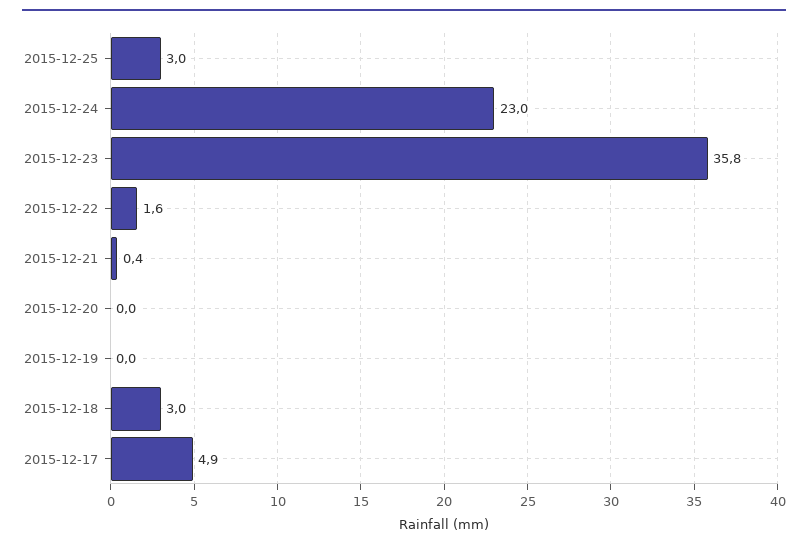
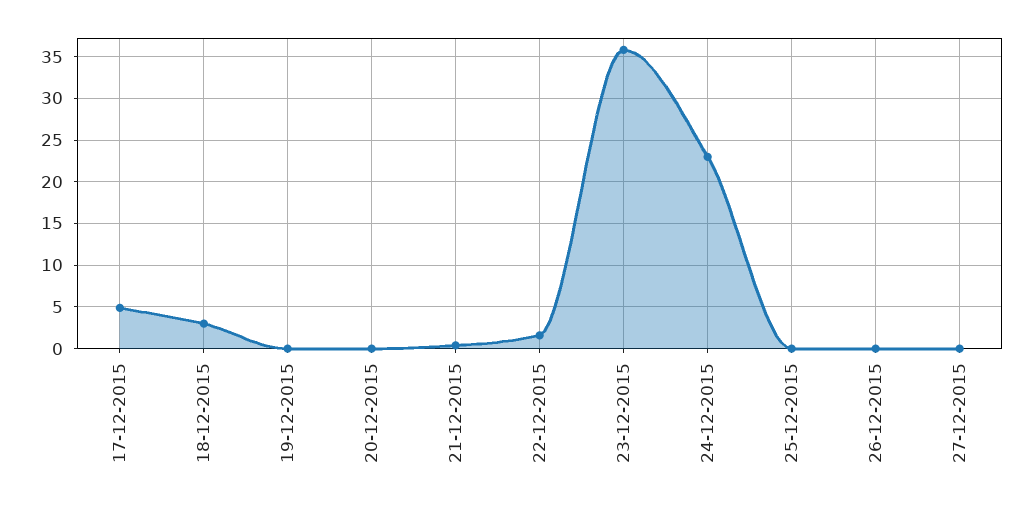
2015-12-25: 3 -> 0
26-12-2015: none -> 0
27-12-2015: none -> 0

